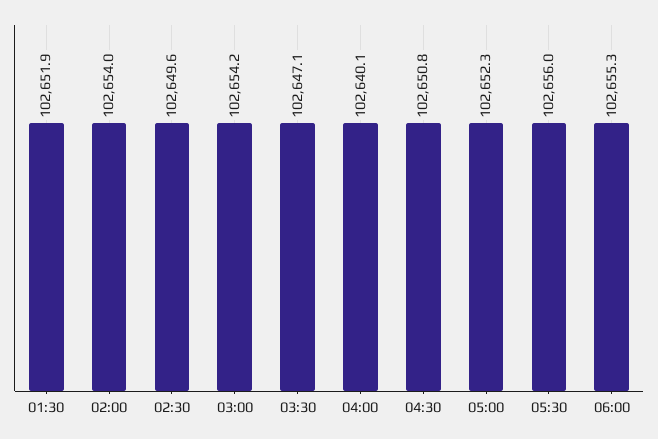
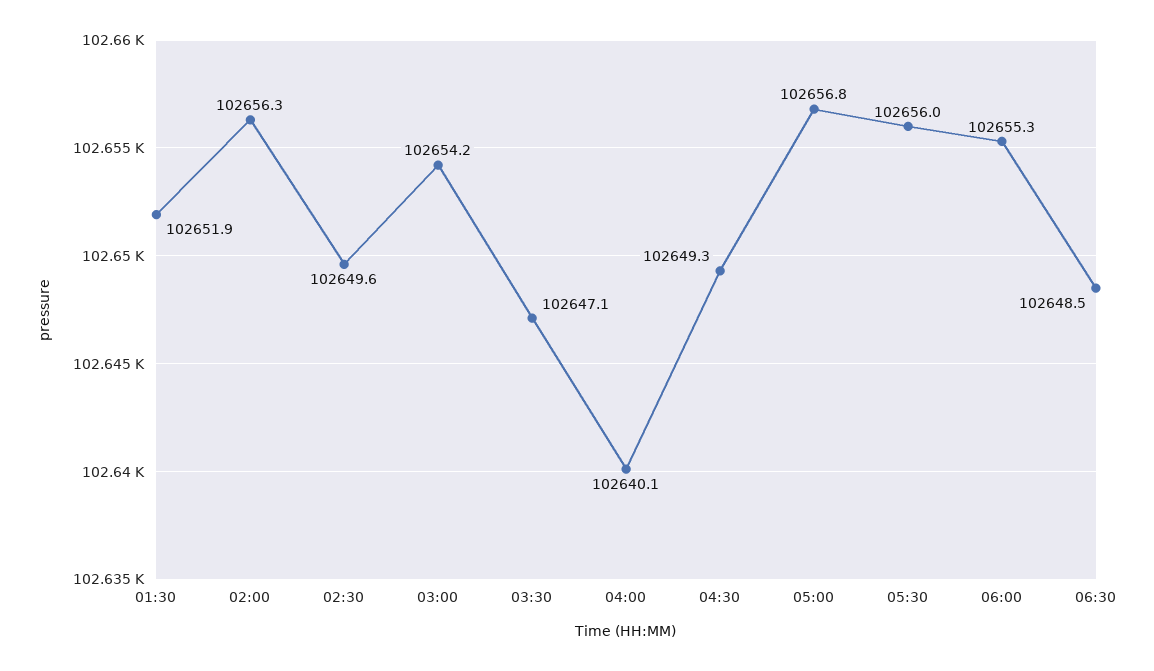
02:00: 102654 -> 102656.3
04:30: 102650.8 -> 102649.3
05:00: 102652.3 -> 102656.8
06:30: none -> 102648.5

